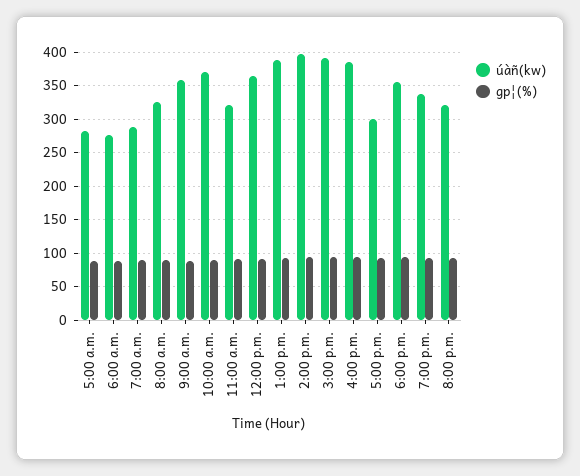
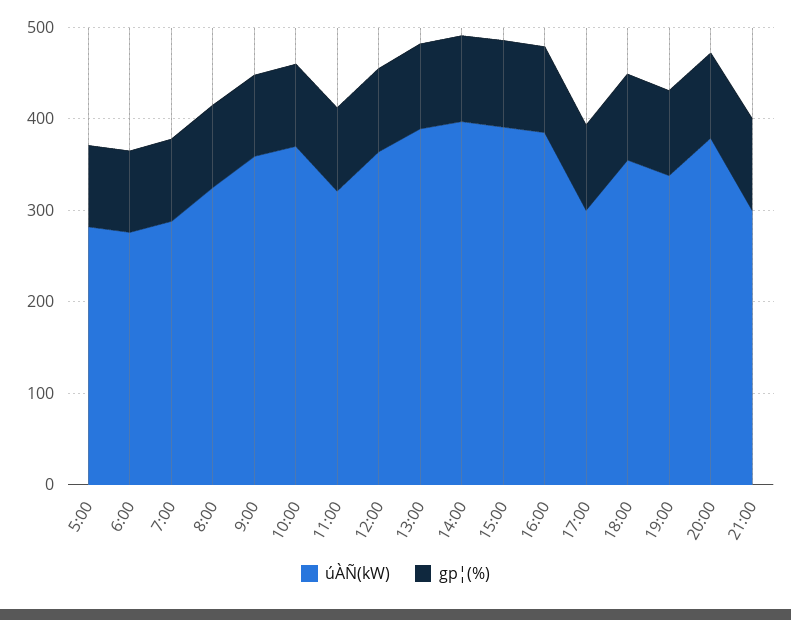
úàñ(kw), 8:00 p.m.: 320 -> 380
úàñ(kw), 21:00: none -> 300
gp¦(%), 21:00: none -> 100

